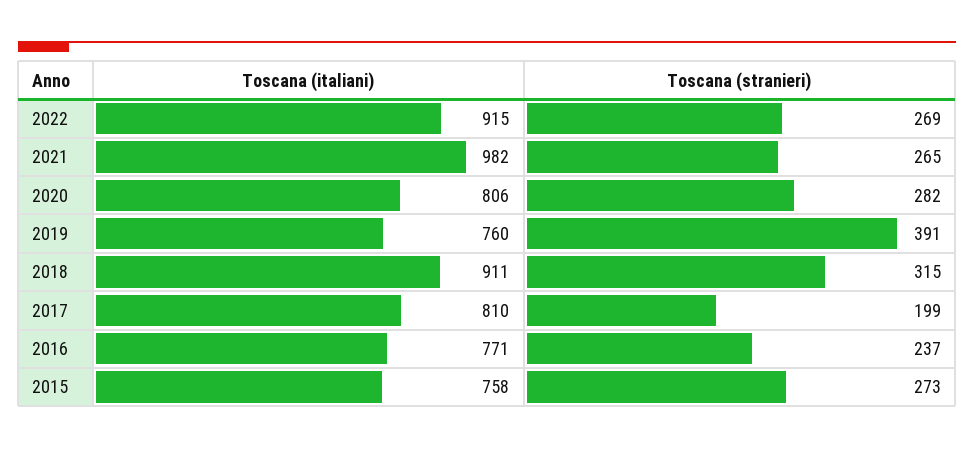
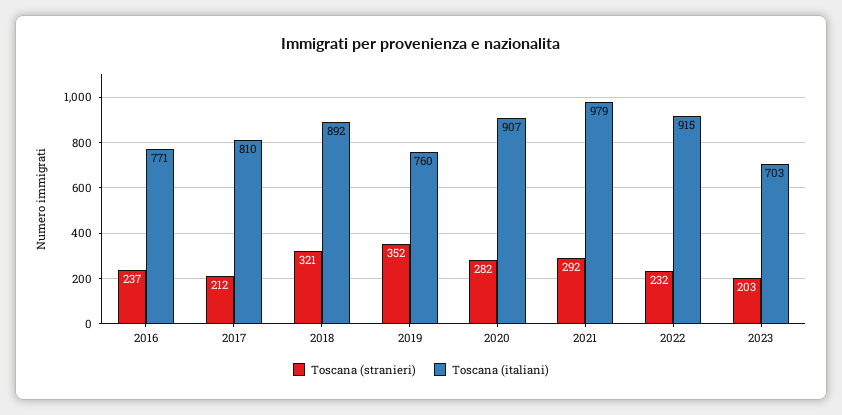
Toscana (stranieri), 2022: 269 -> 232
Toscana (italiani), 2021: 982 -> 979
Toscana (stranieri), 2021: 265 -> 292
Toscana (italiani), 2020: 806 -> 907
Toscana (stranieri), 2019: 391 -> 352
Toscana (italiani), 2018: 911 -> 892
Toscana (stranieri), 2018: 315 -> 321
Toscana (stranieri), 2017: 199 -> 212
Toscana (italiani), 2015: 758 -> none
Toscana (stranieri), 2015: 273 -> none
Toscana (stranieri), 2023: none -> 203
Toscana (italiani), 2023: none -> 703

